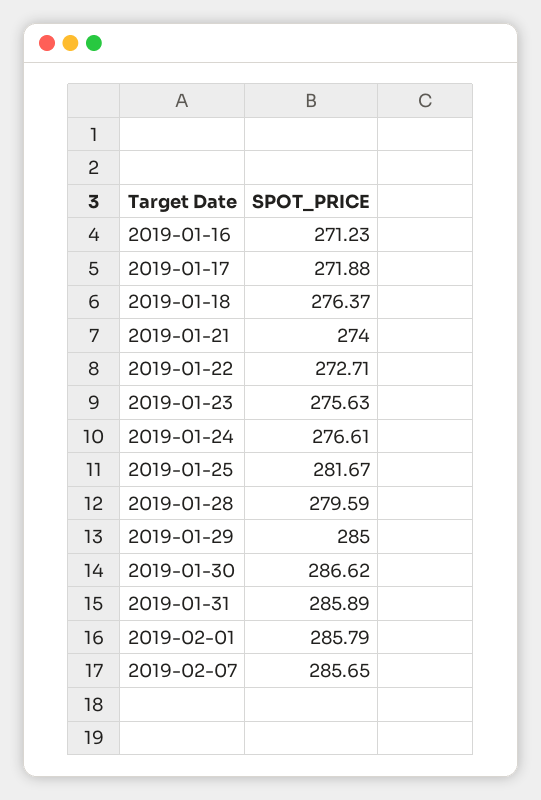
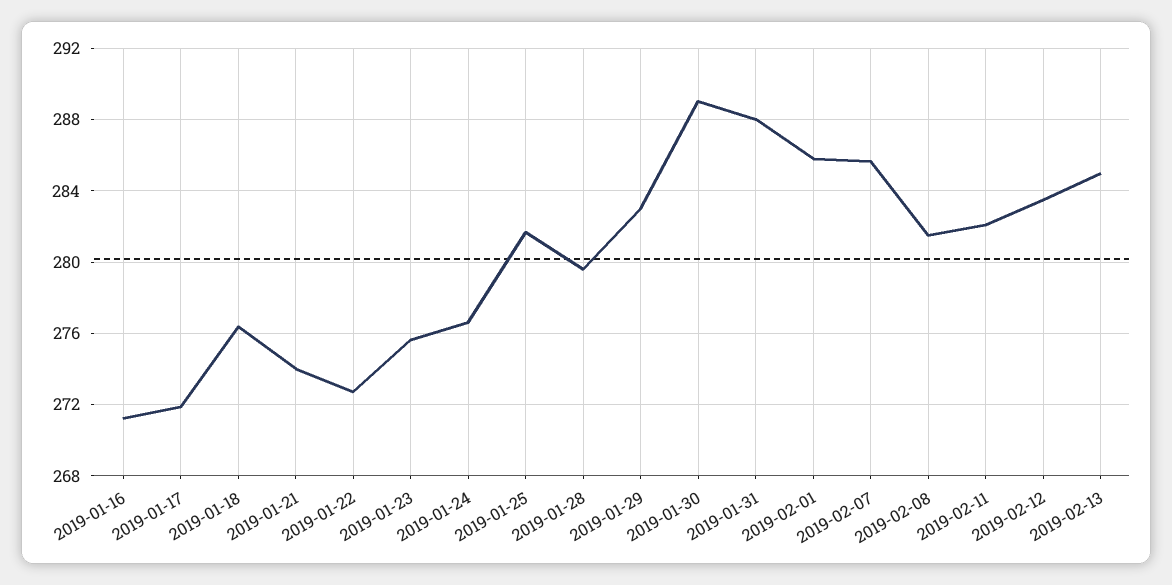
2019-01-29: 285 -> 283
2019-01-30: 286.62 -> 289
2019-01-31: 285.89 -> 288
2019-02-08: none -> 281.5
2019-02-11: none -> 282
2019-02-12: none -> 283.5
2019-02-13: none -> 285

